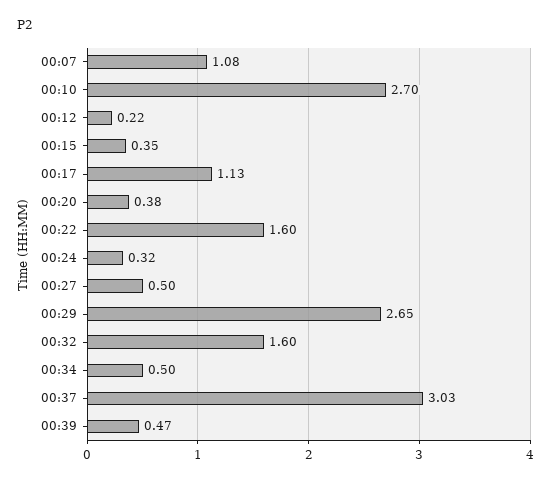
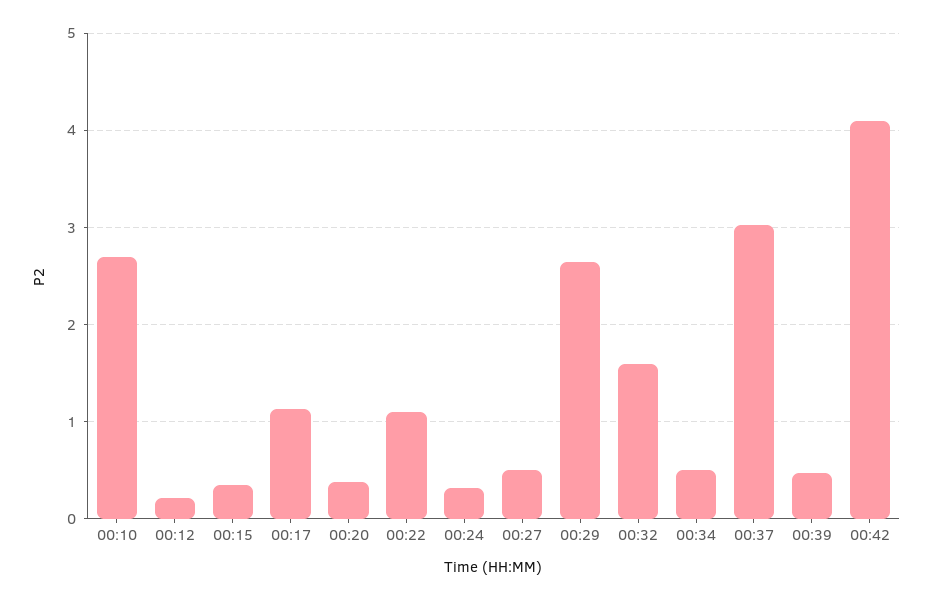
00:07: 1.08 -> none
00:22: 1.6 -> 1.1
00:42: none -> 4.1

